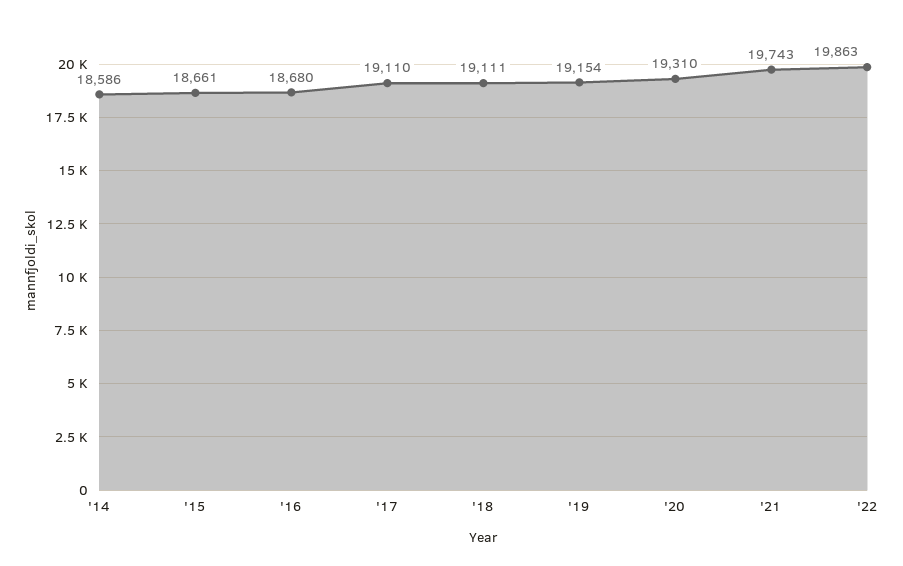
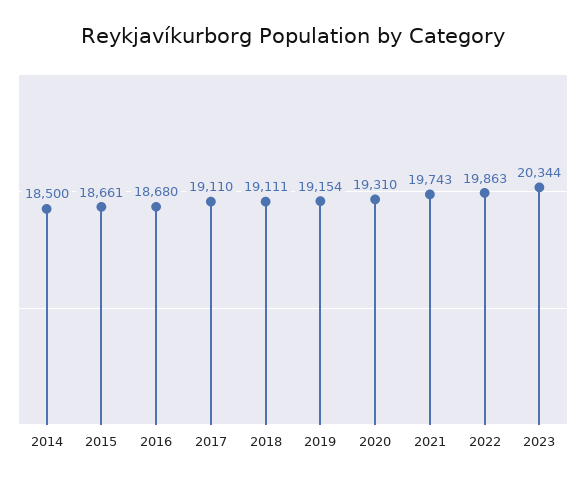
'14: 18586 -> 18500
2023: none -> 20344

